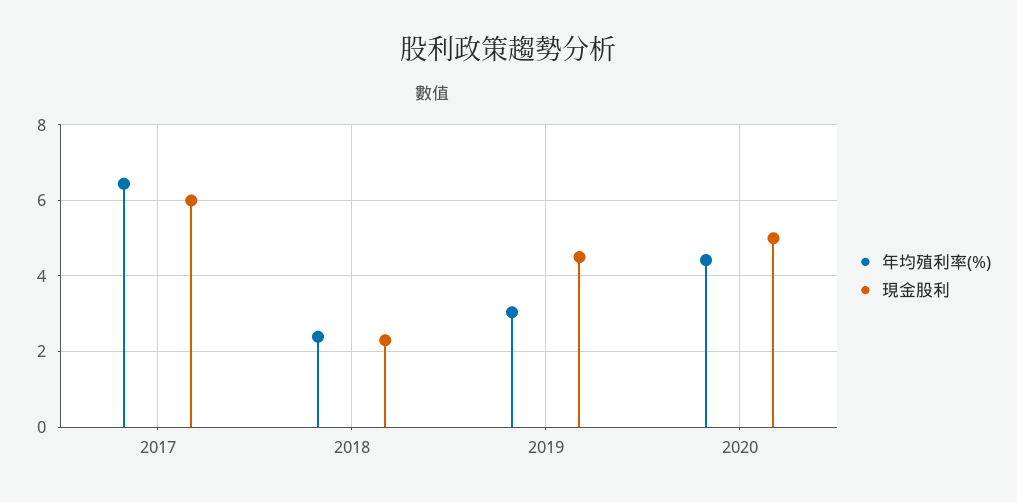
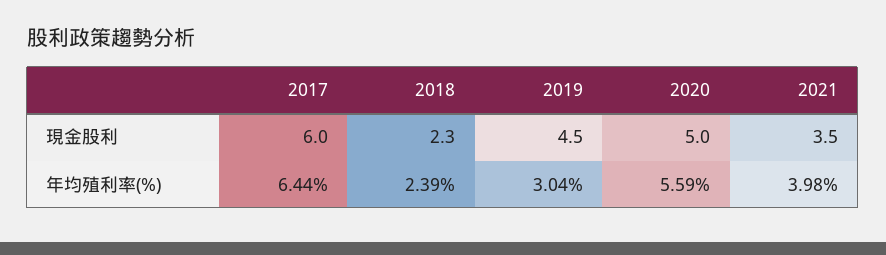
年均殖利率(%), 2020: 4.4 -> 5.59
現金股利, 2021: none -> 3.5
年均殖利率(%), 2021: none -> 3.98

